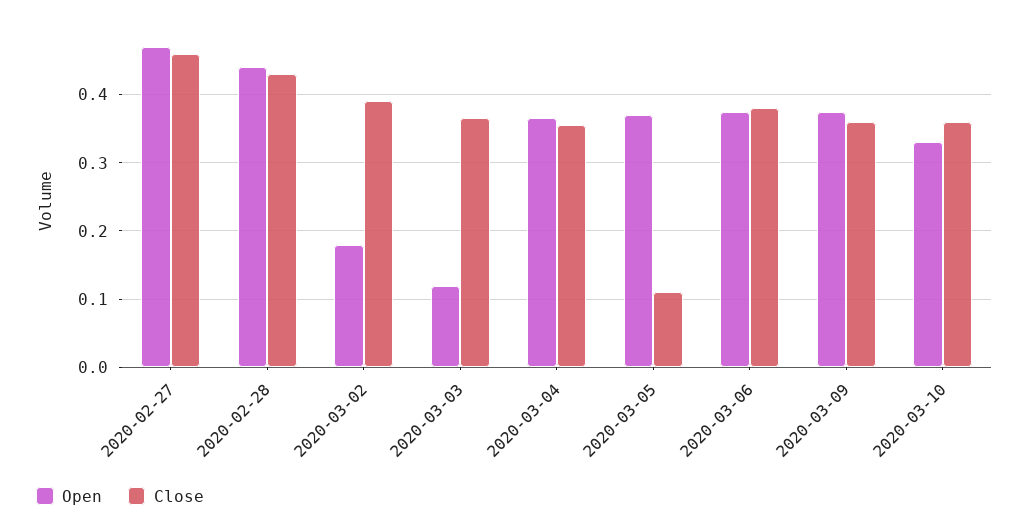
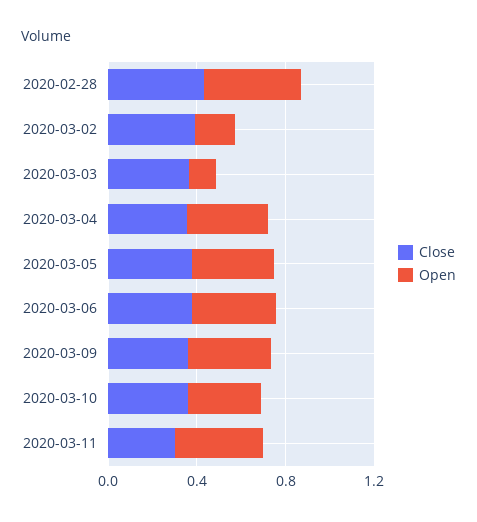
Open, 2020-02-27: 0.47 -> none
Close, 2020-02-27: 0.46 -> none
Close, 2020-03-05: 0.11 -> 0.4
Close, 2020-03-11: none -> 0.3
Open, 2020-03-11: none -> 0.4

